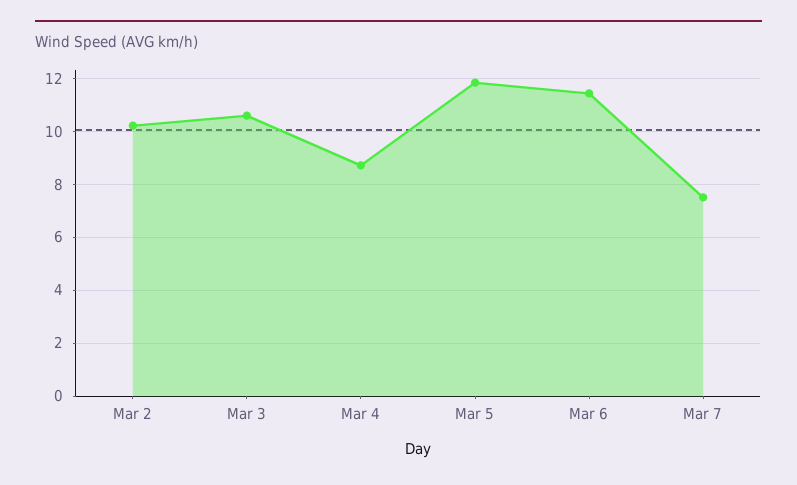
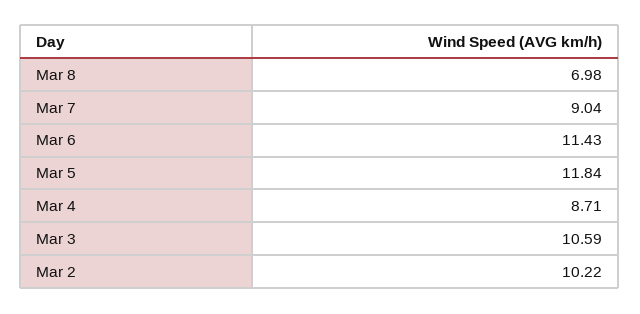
Mar 7: 7.5 -> 9.04
Mar 8: none -> 6.98

